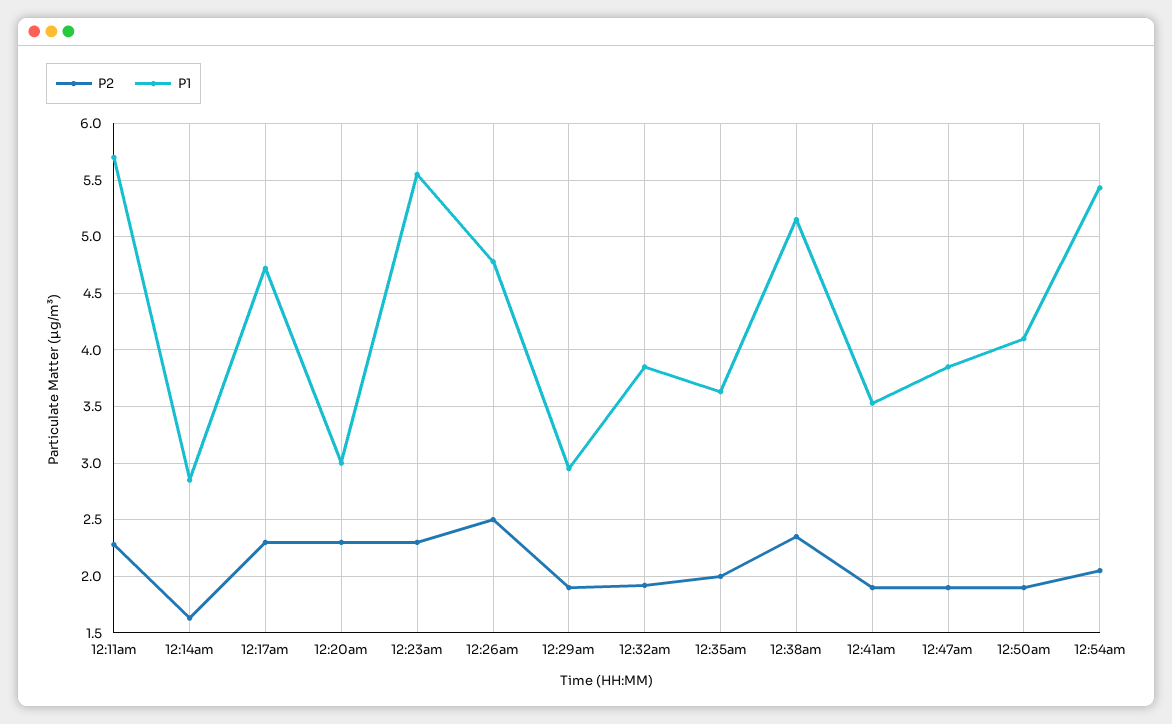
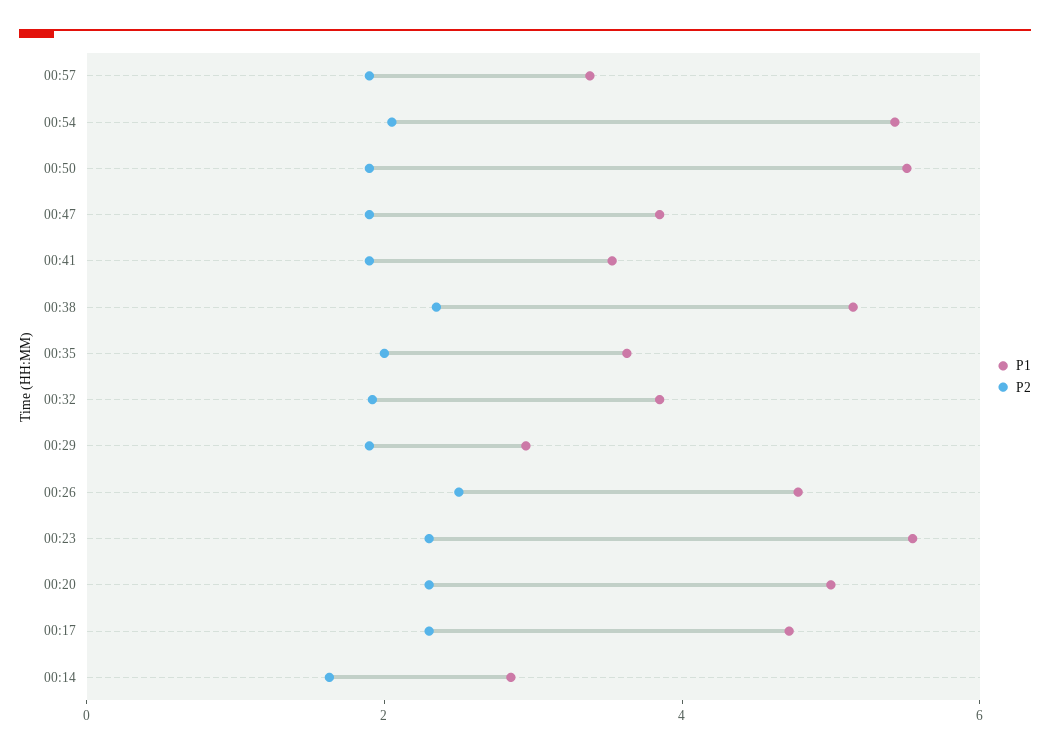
P2, 12:11am: 2.3 -> none
P1, 12:11am: 5.7 -> none
P1, 12:20am: 3 -> 5
P1, 12:50am: 4.1 -> 5.5
P1, 00:57: none -> 3.5
P2, 00:57: none -> 2

